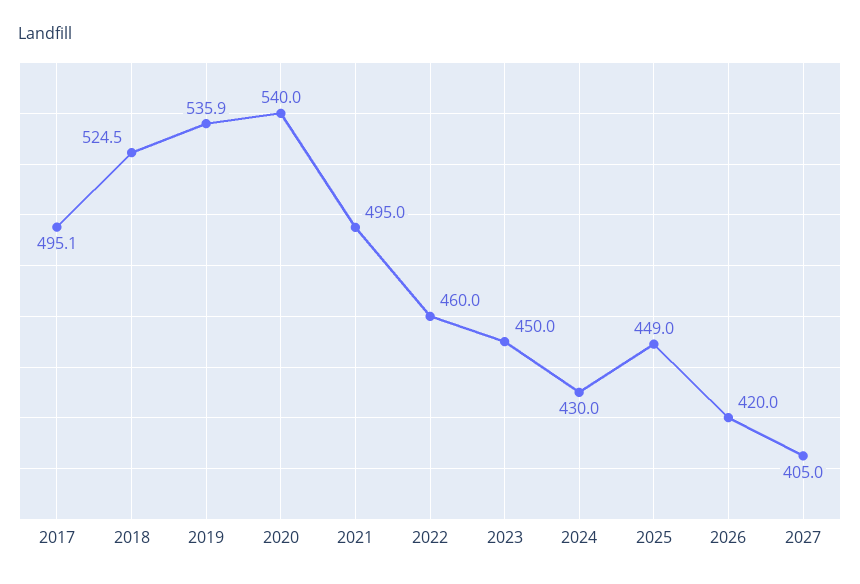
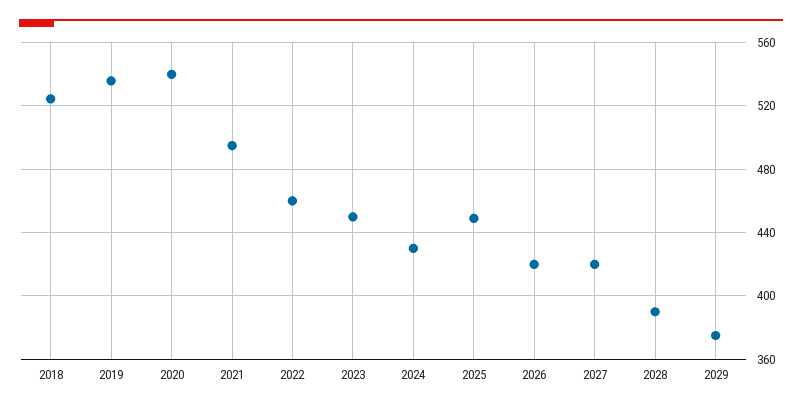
2017: 495.1 -> none
2027: 405 -> 420
2028: none -> 390
2029: none -> 375

